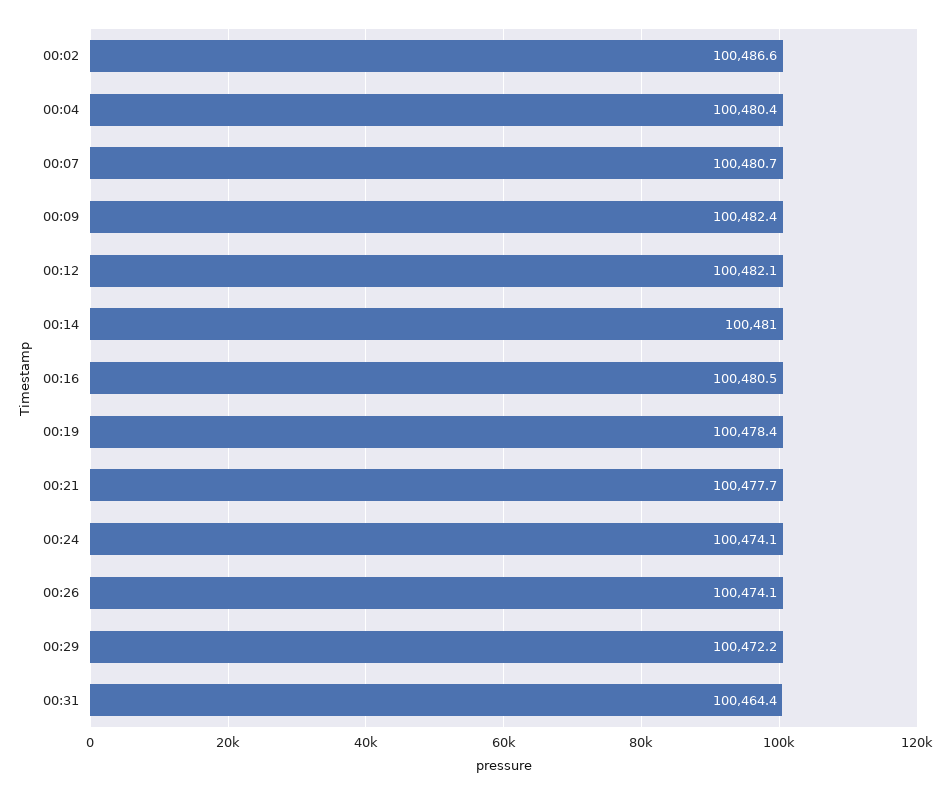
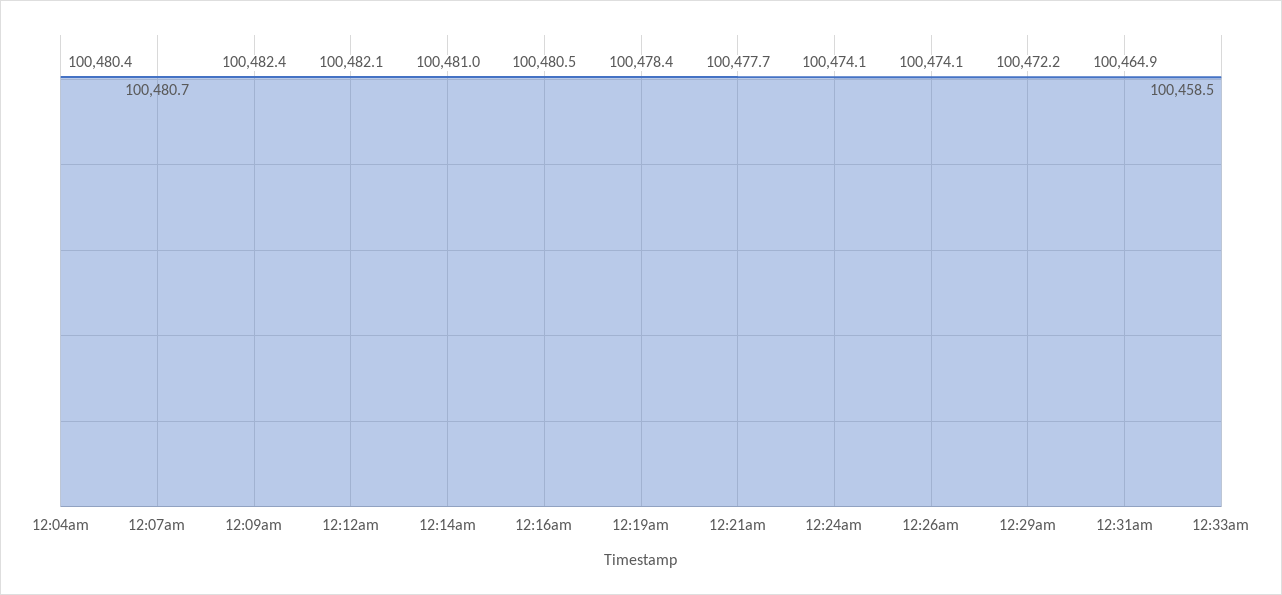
00:02: 100486.6 -> none
00:31: 100464.4 -> 100464.9
12:33am: none -> 100458.5

